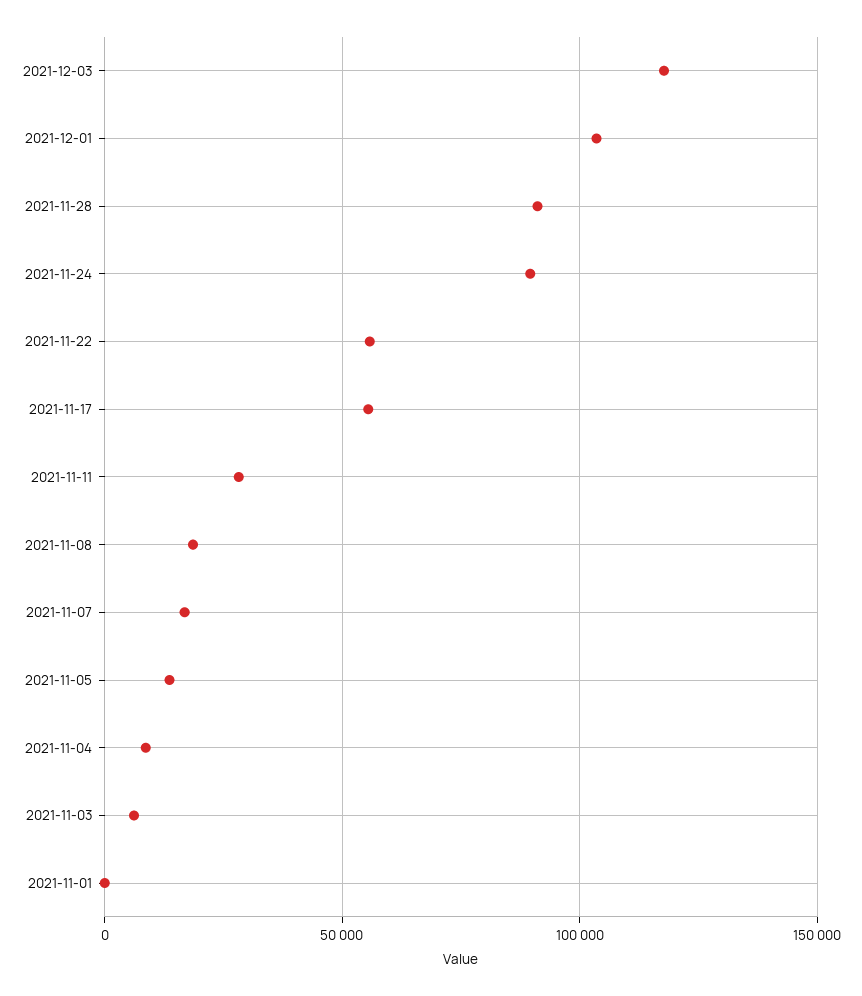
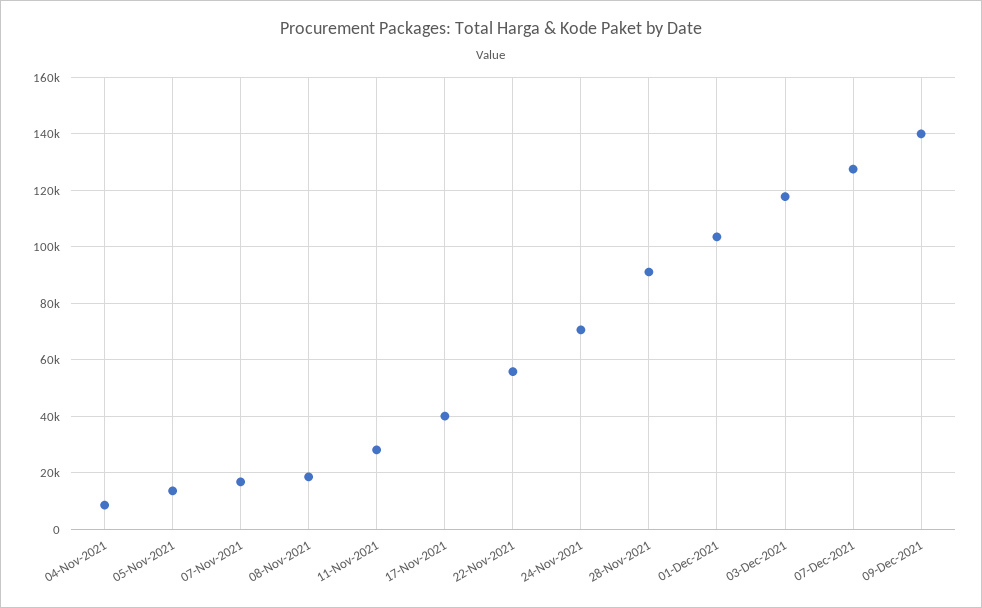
2021-11-24: 90000 -> 70000
2021-11-17: 55000 -> 40000
2021-11-03: 5000 -> none
2021-11-01: 0 -> none
07-Dec-2021: none -> 127500
09-Dec-2021: none -> 140000

